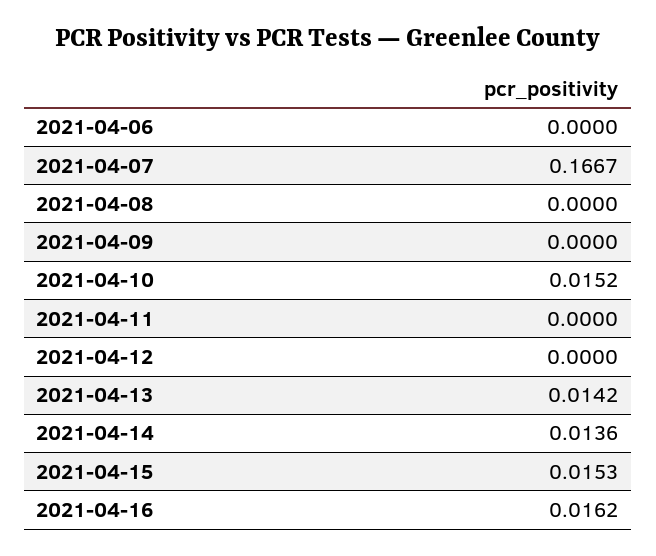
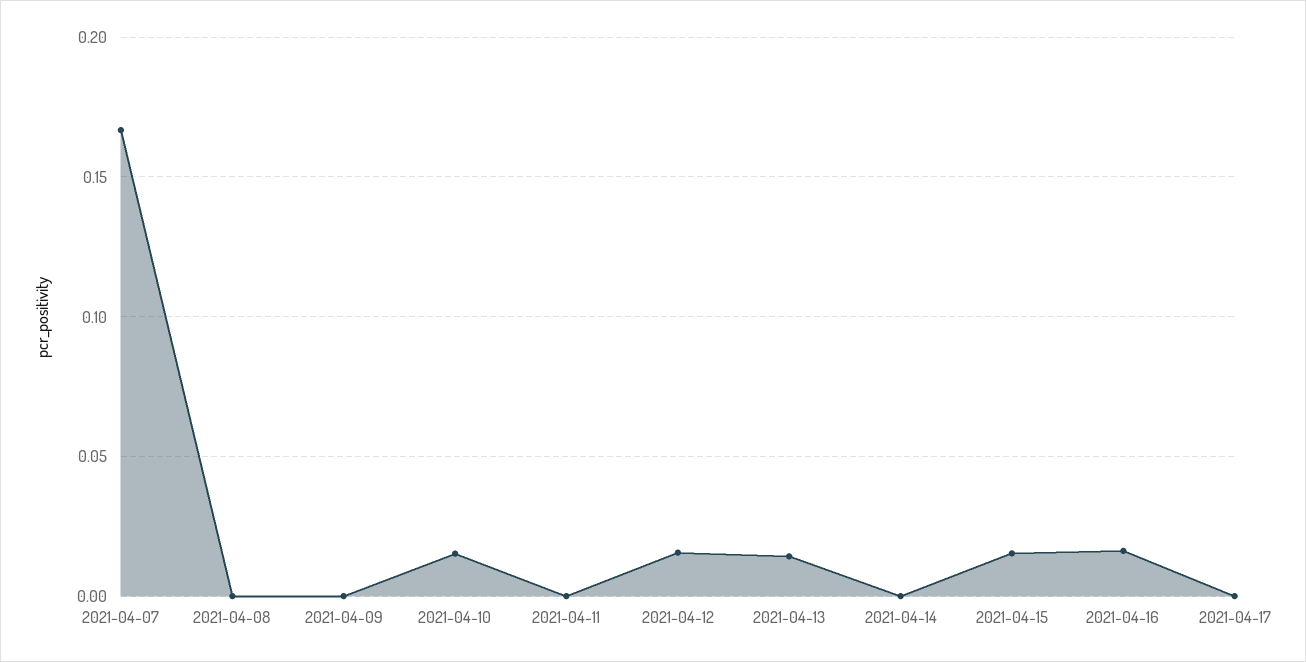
2021-04-06: 0 -> none
2021-04-12: 0 -> 0.015
2021-04-14: 0.0136 -> 0
2021-04-17: none -> 0

